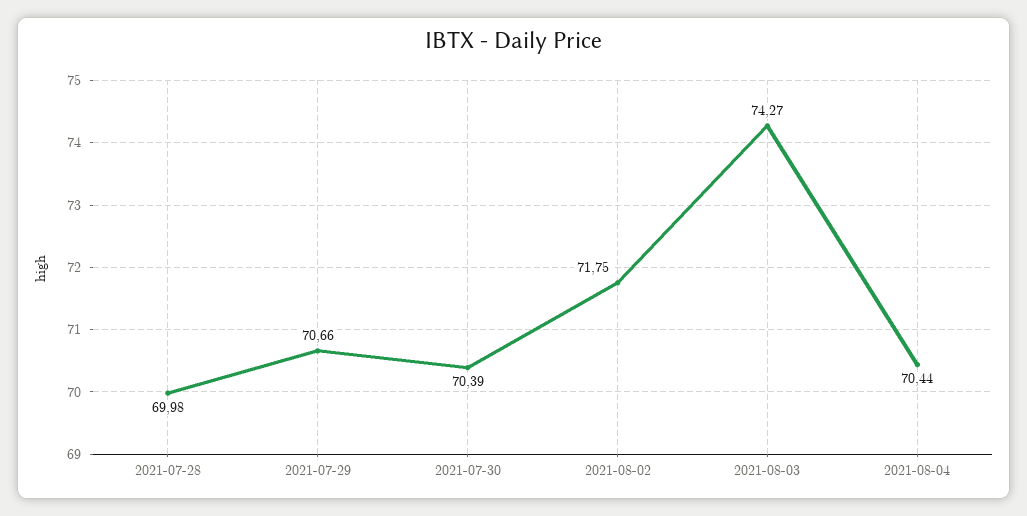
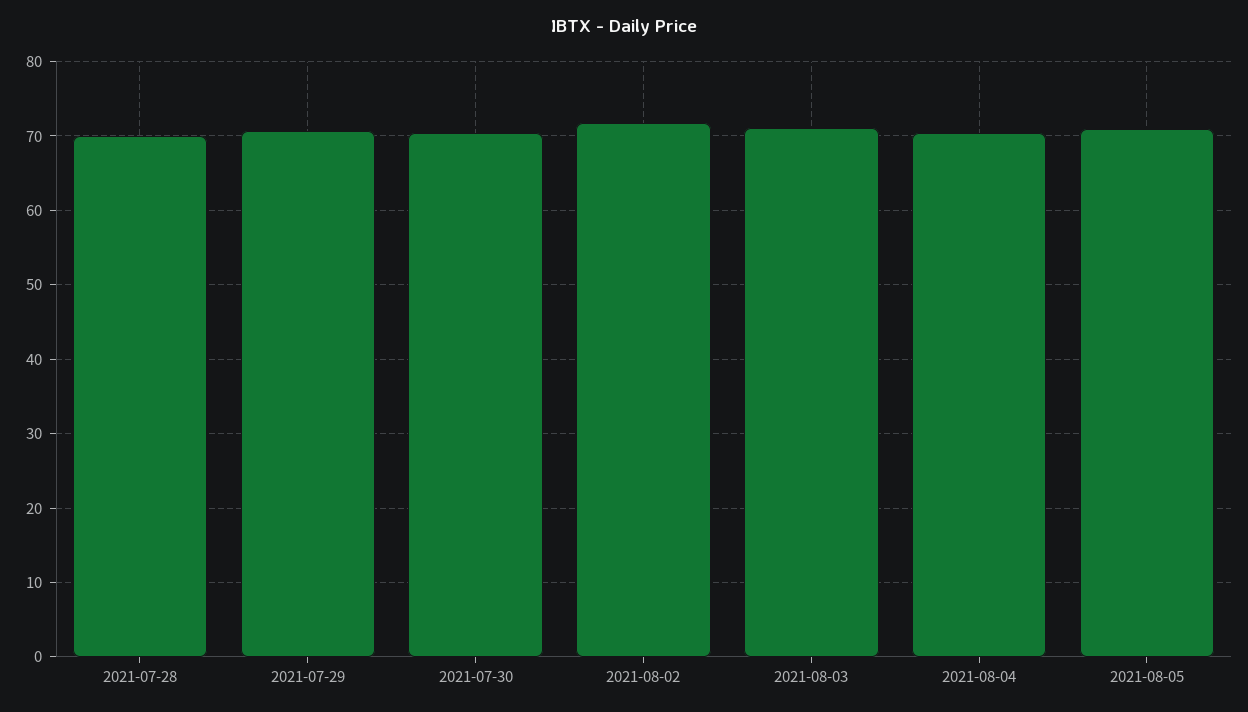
2021-08-03: 74.27 -> 71
2021-08-05: none -> 71

